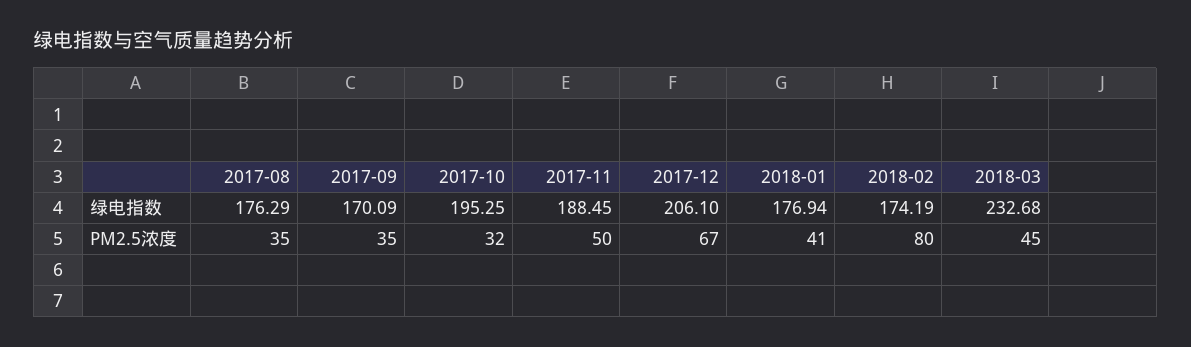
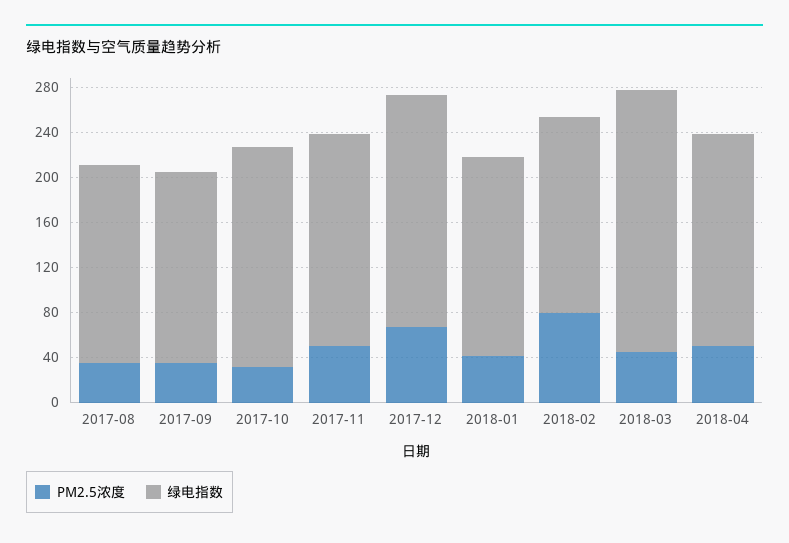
PM2.5浓度, 2018-04: none -> 50
绿电指数, 2018-04: none -> 190

